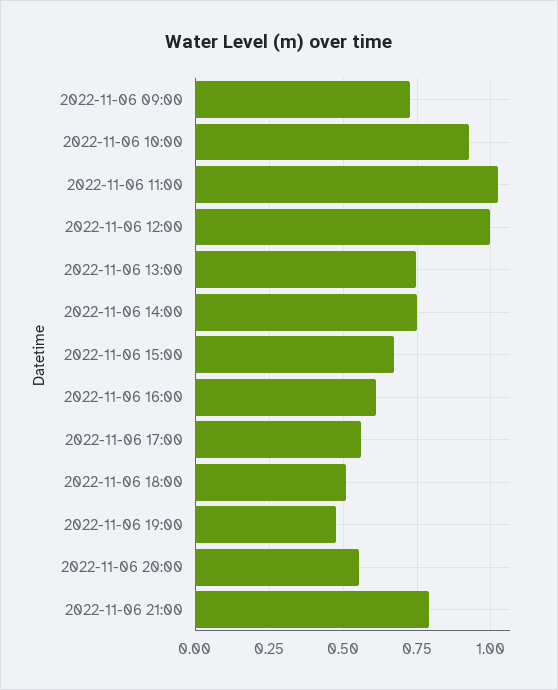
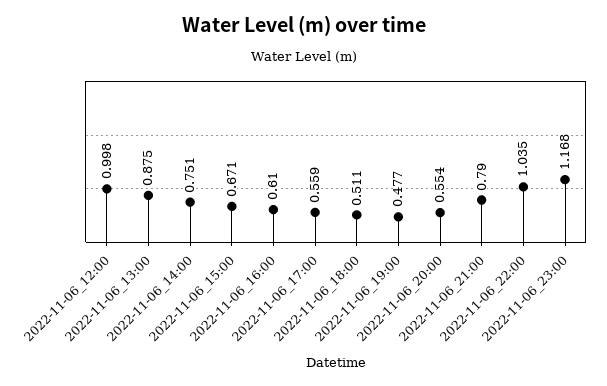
2022-11-06 09:00: 0.725 -> none
2022-11-06 10:00: 0.925 -> none
2022-11-06 11:00: 1.025 -> none
2022-11-06 13:00: 0.75 -> 0.875
2022-11-06_22:00: none -> 1.035
2022-11-06_23:00: none -> 1.168

